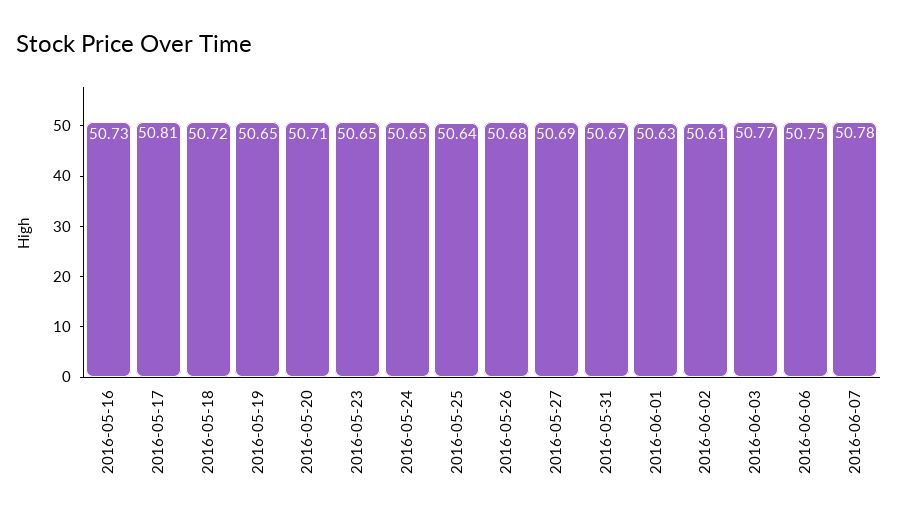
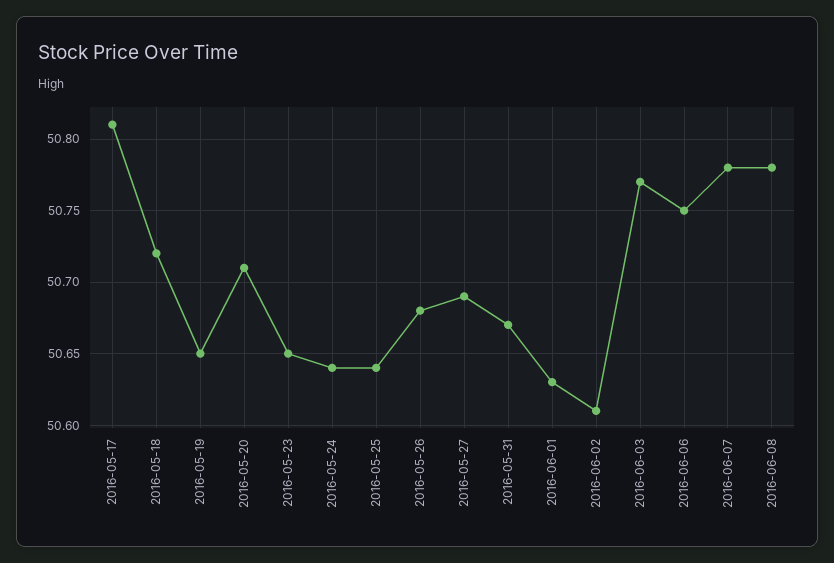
2016-05-16: 50.73 -> none
2016-05-24: 50.65 -> 50.64
2016-06-08: none -> 50.78

